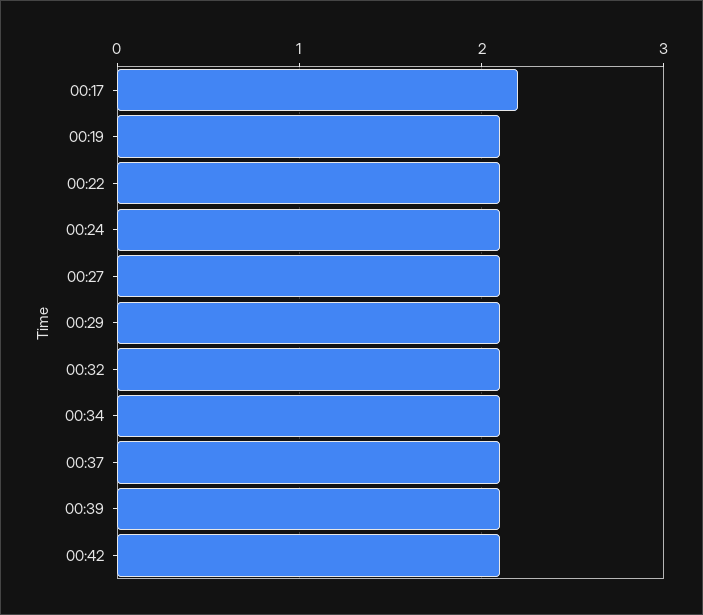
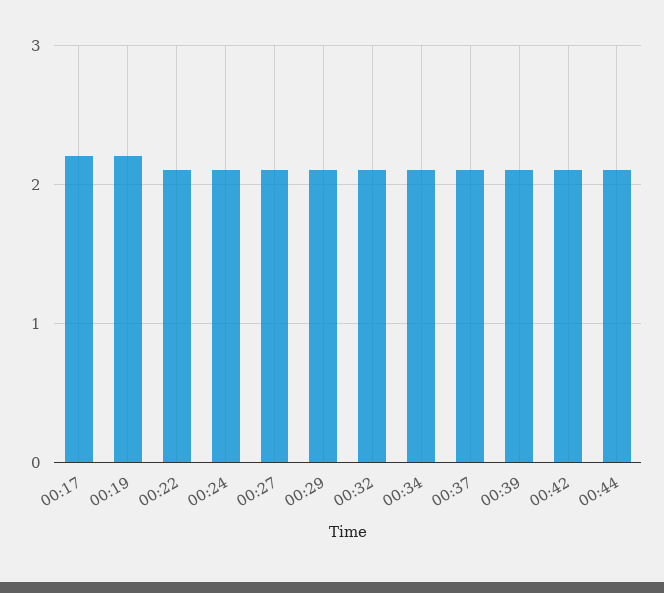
00:19: 2.1 -> 2.2
00:44: none -> 2.1

